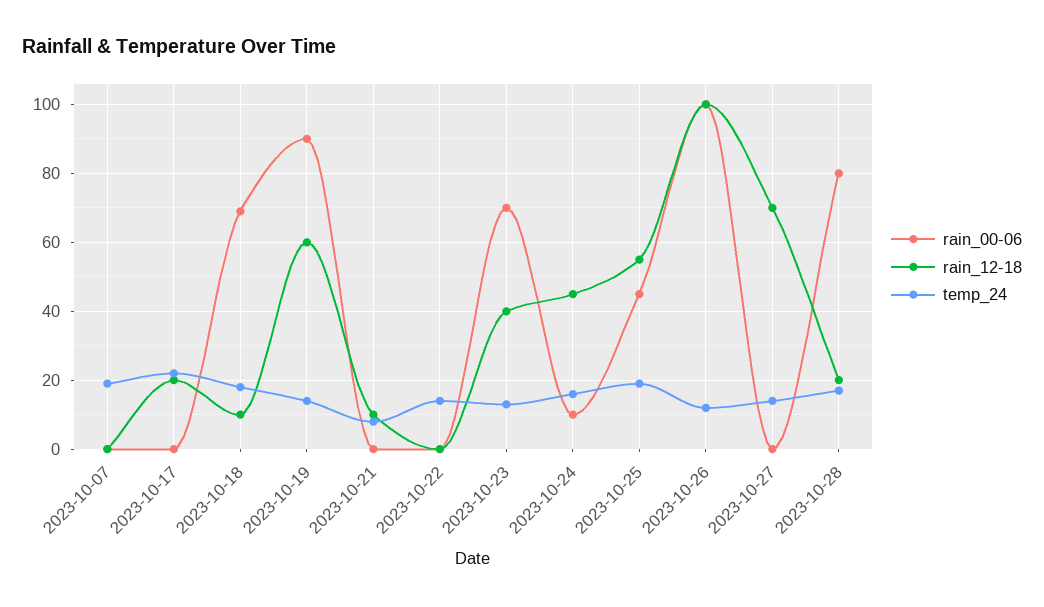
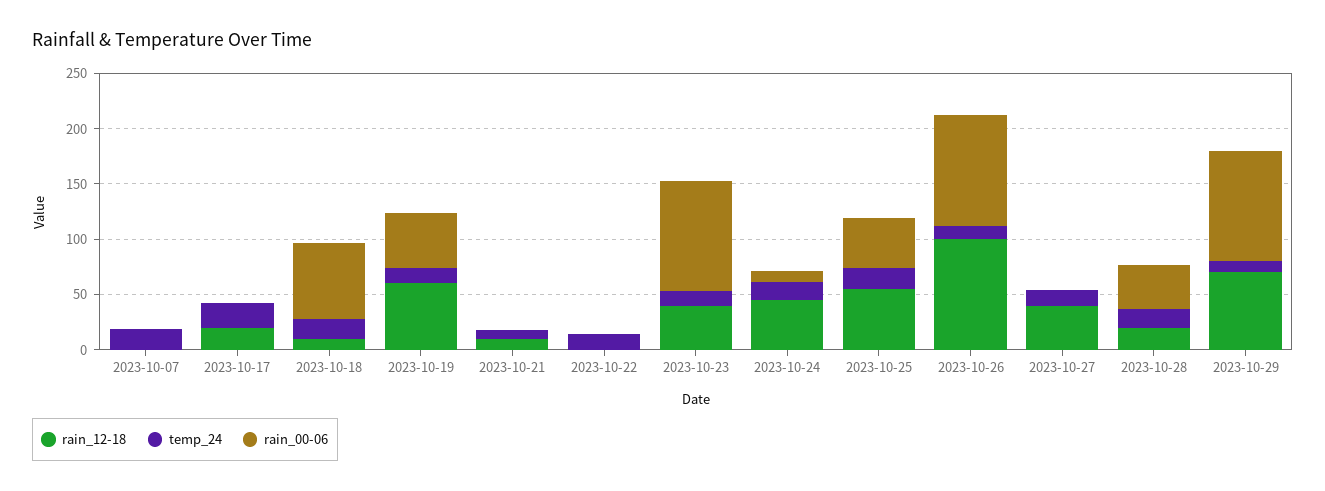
rain_00-06, 2023-10-19: 90 -> 50
rain_00-06, 2023-10-23: 70 -> 100
rain_12-18, 2023-10-27: 70 -> 40
rain_00-06, 2023-10-28: 80 -> 40
rain_12-18, 2023-10-29: none -> 70
temp_24, 2023-10-29: none -> 10
rain_00-06, 2023-10-29: none -> 100

